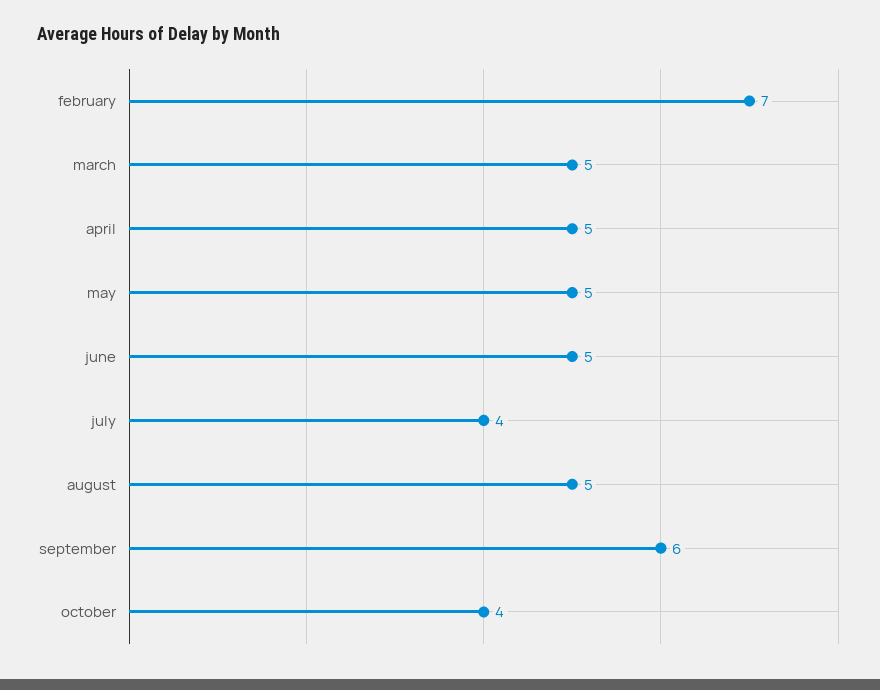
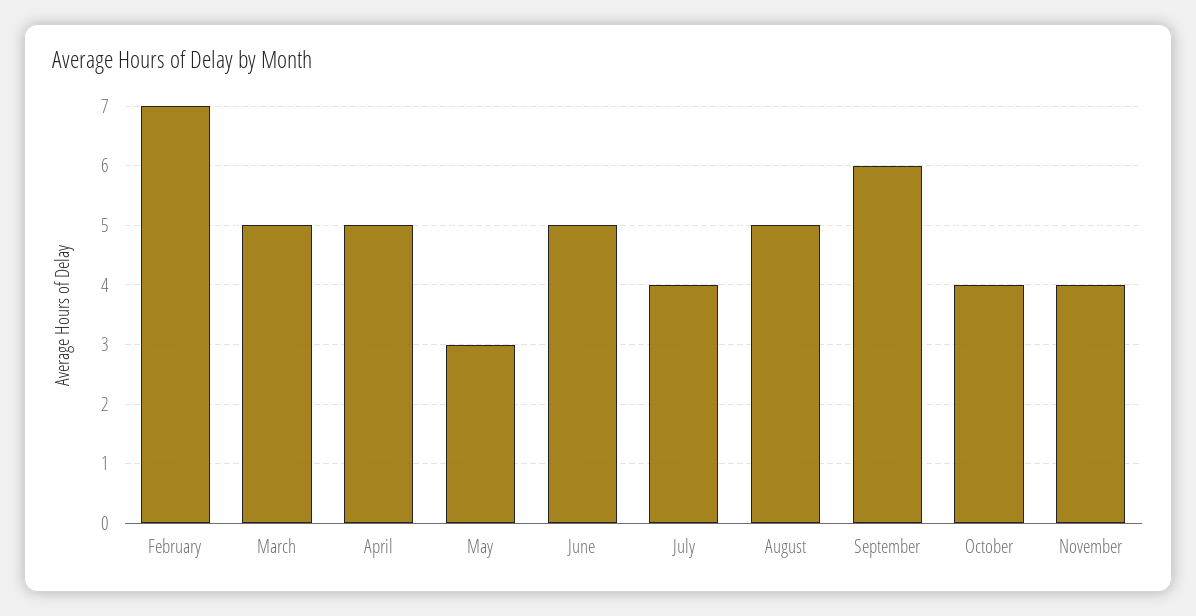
may: 5 -> 3
November: none -> 4

